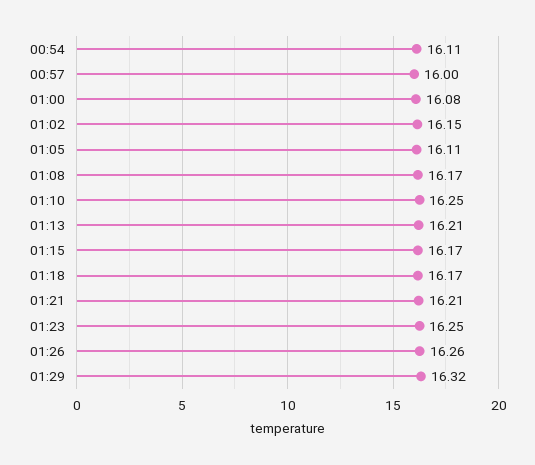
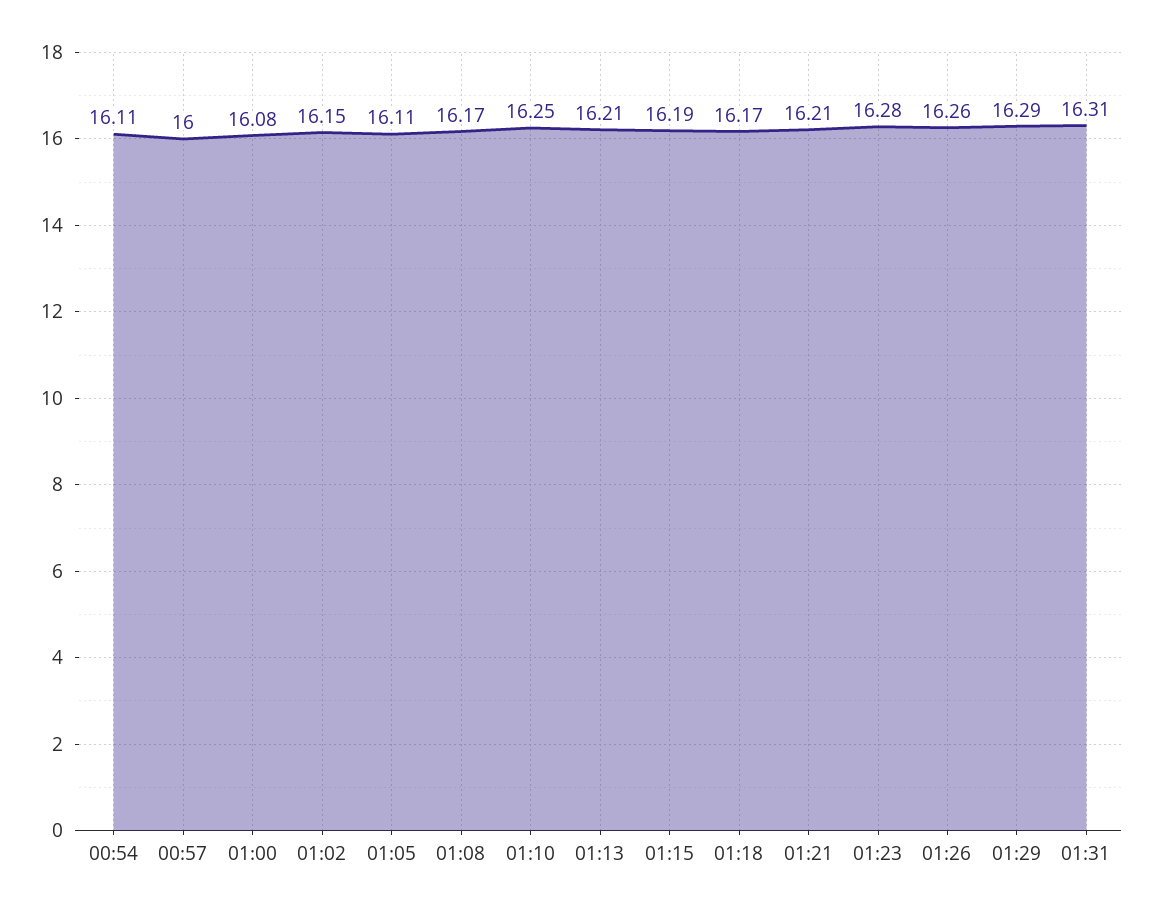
01:15: 16.17 -> 16.19
01:23: 16.25 -> 16.28
01:29: 16.32 -> 16.29
01:31: none -> 16.31

